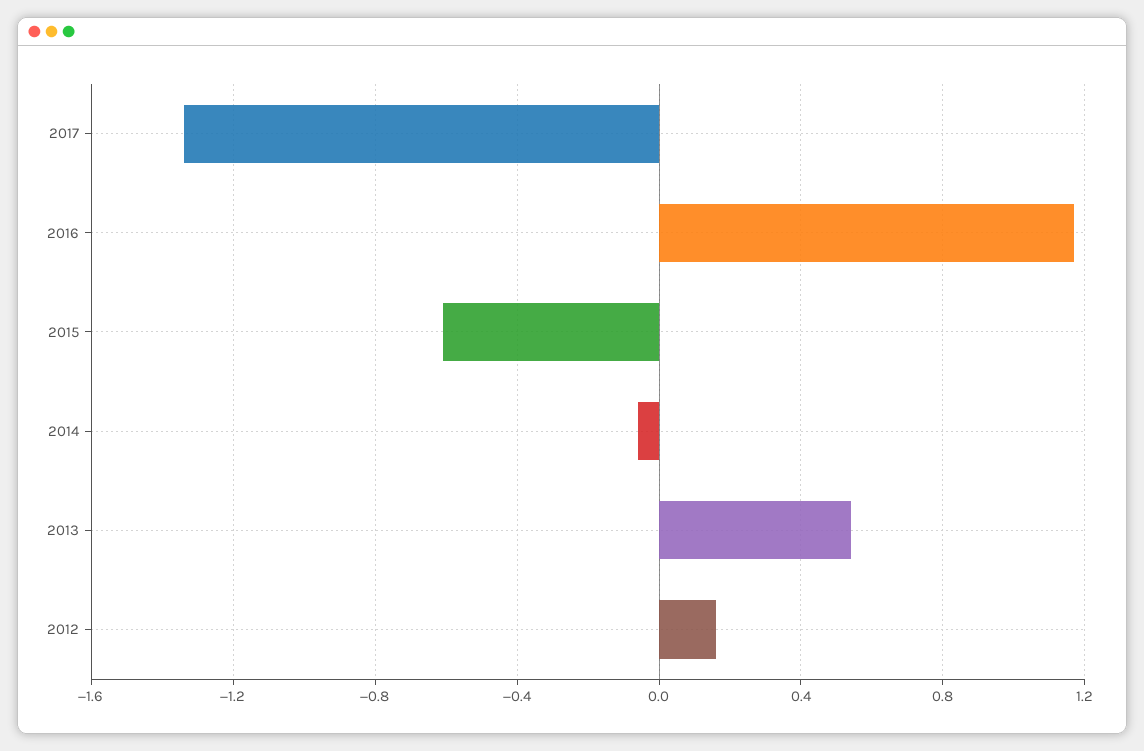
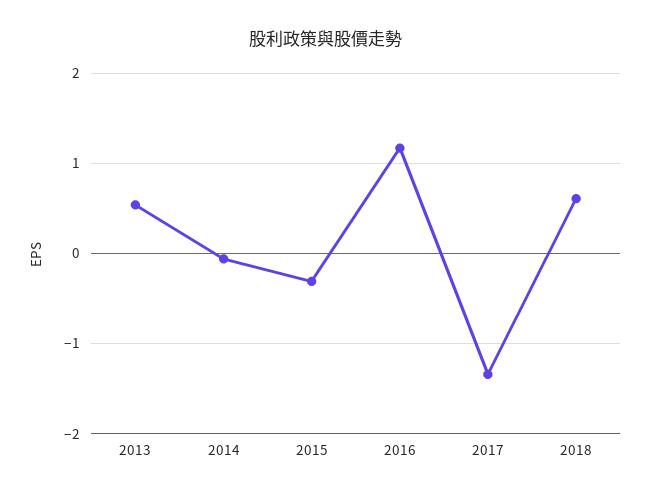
2015: -0.6 -> -0.3
2012: 0.15 -> none
2018: none -> 0.6

